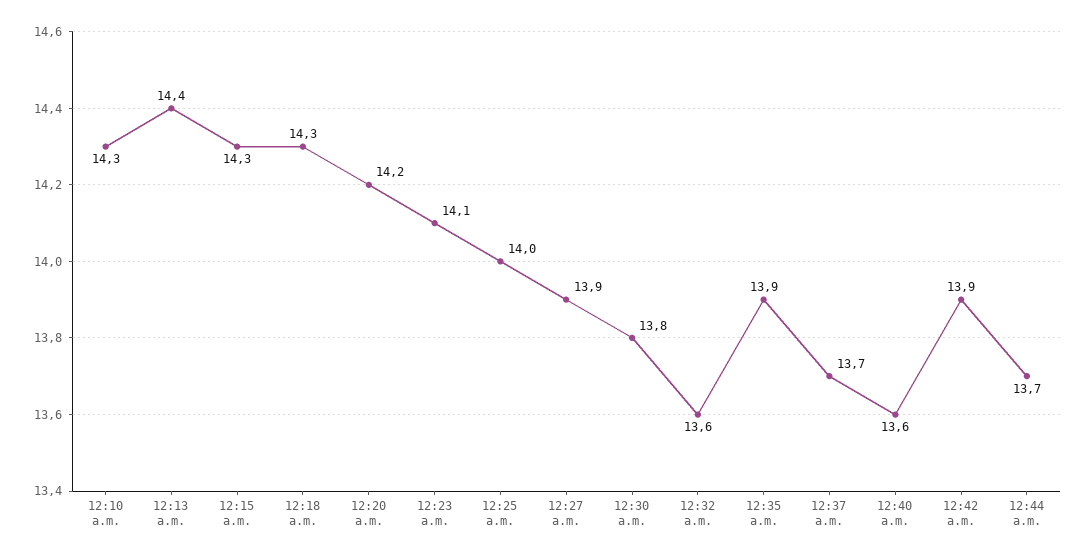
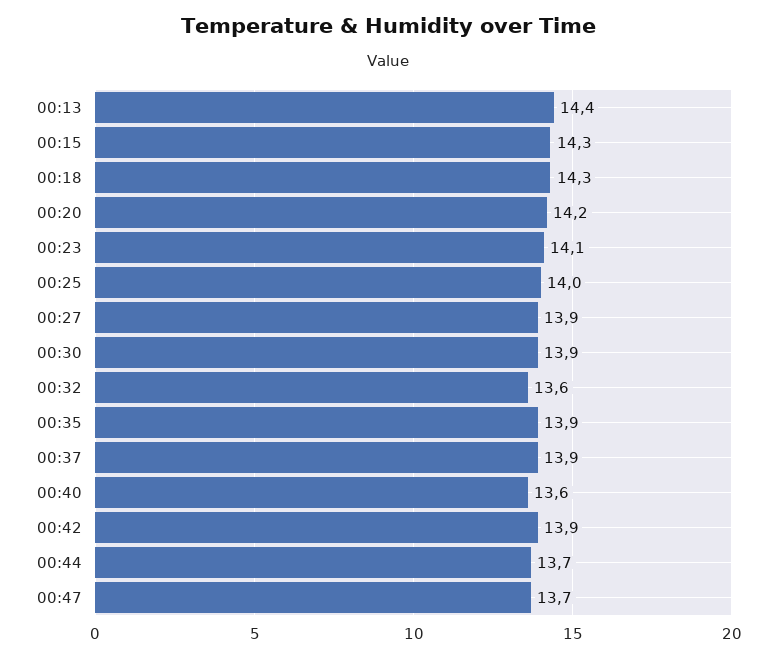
12:10 a.m.: 14.3 -> none
12:30 a.m.: 13.8 -> 13.9
12:37 a.m.: 13.7 -> 13.9
00:47: none -> 13.7

